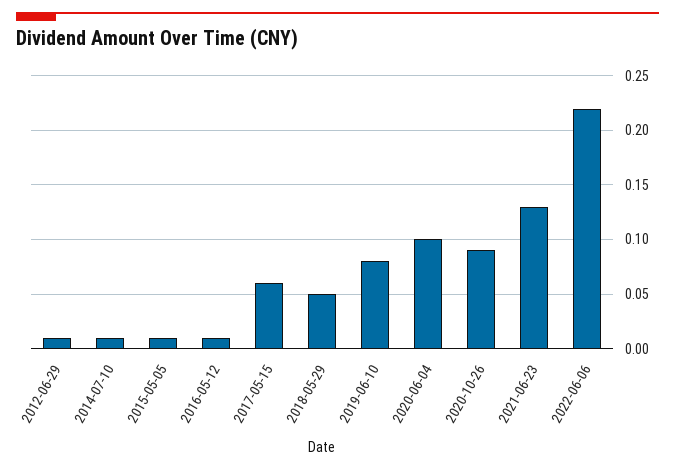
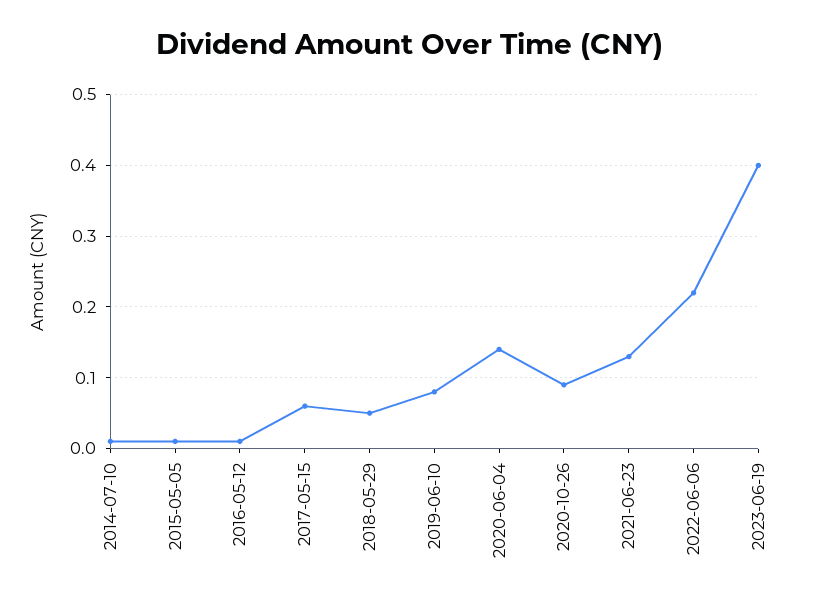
2012-06-29: 0.01 -> none
2020-06-04: 0.1 -> 0.14
2023-06-19: none -> 0.4

